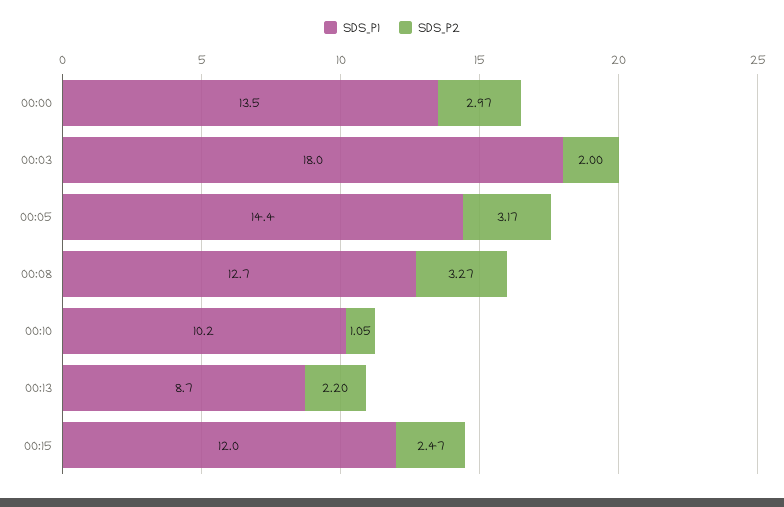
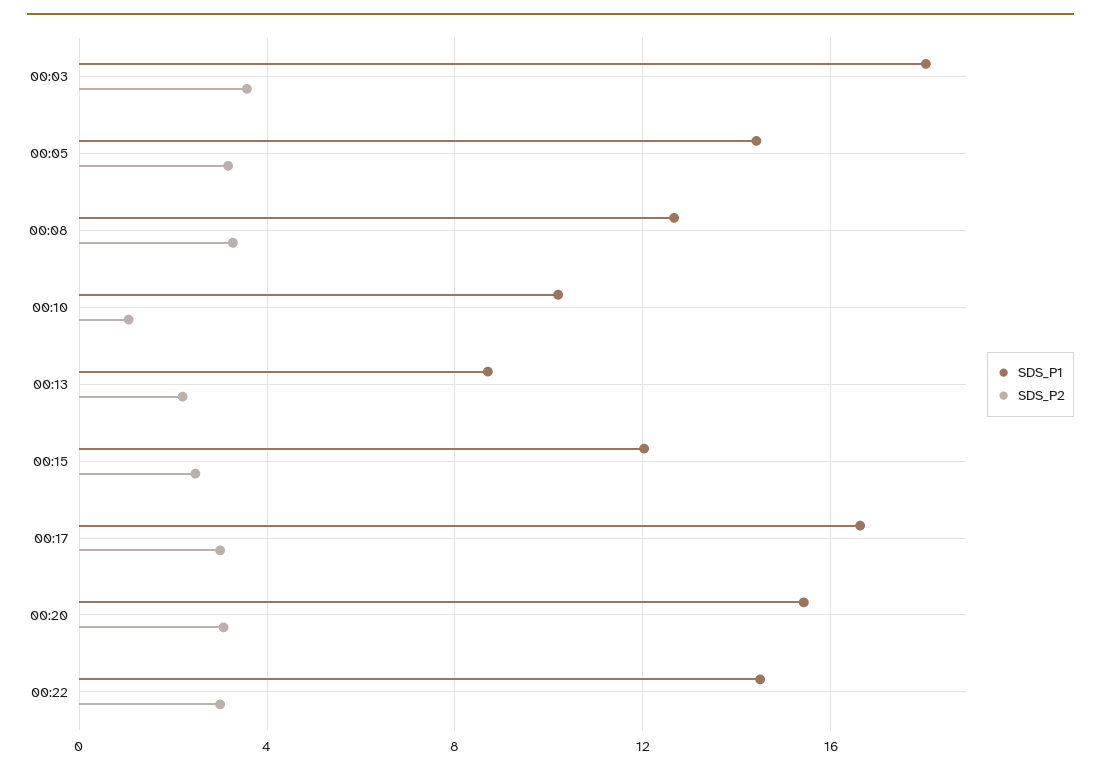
SDS_P1, 00:00: 13.5 -> none
SDS_P2, 00:00: 2.97 -> none
SDS_P2, 00:03: 2 -> 3.5
SDS_P1, 00:17: none -> 16.5
SDS_P2, 00:17: none -> 3
SDS_P1, 00:20: none -> 15.5
SDS_P2, 00:20: none -> 3
SDS_P1, 00:22: none -> 14.5
SDS_P2, 00:22: none -> 3

